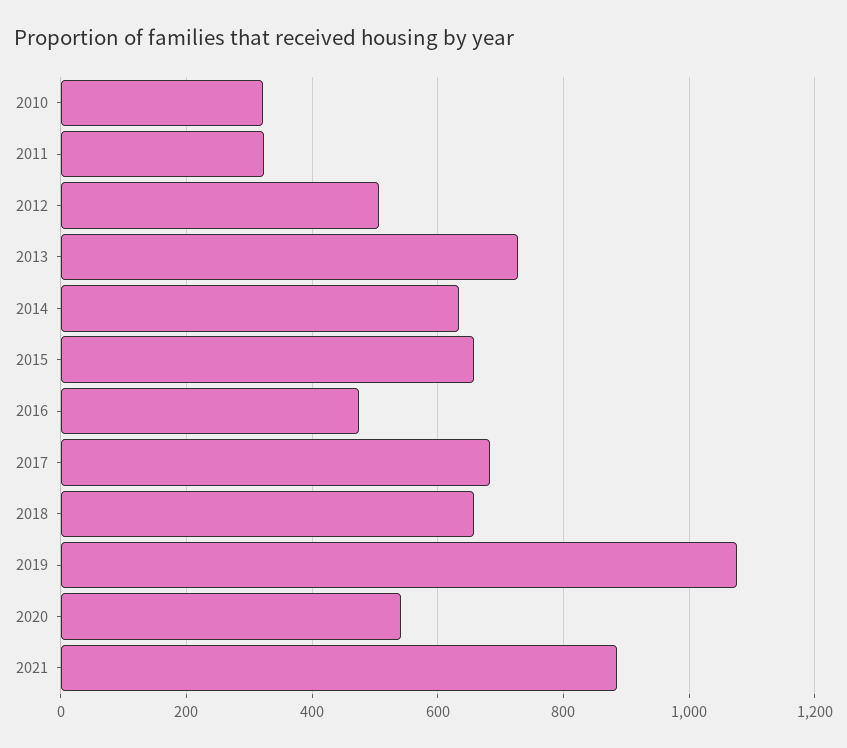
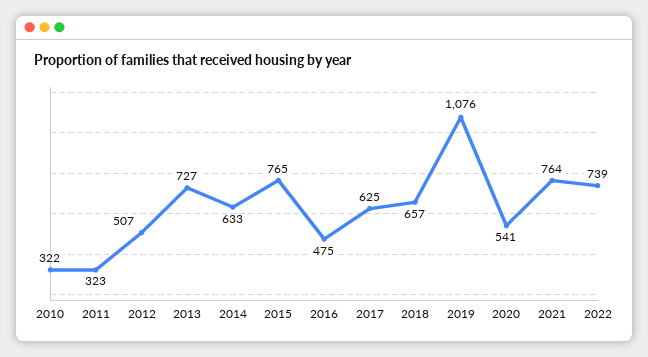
2015: 660 -> 765
2017: 680 -> 625
2021: 880 -> 764
2022: none -> 739

